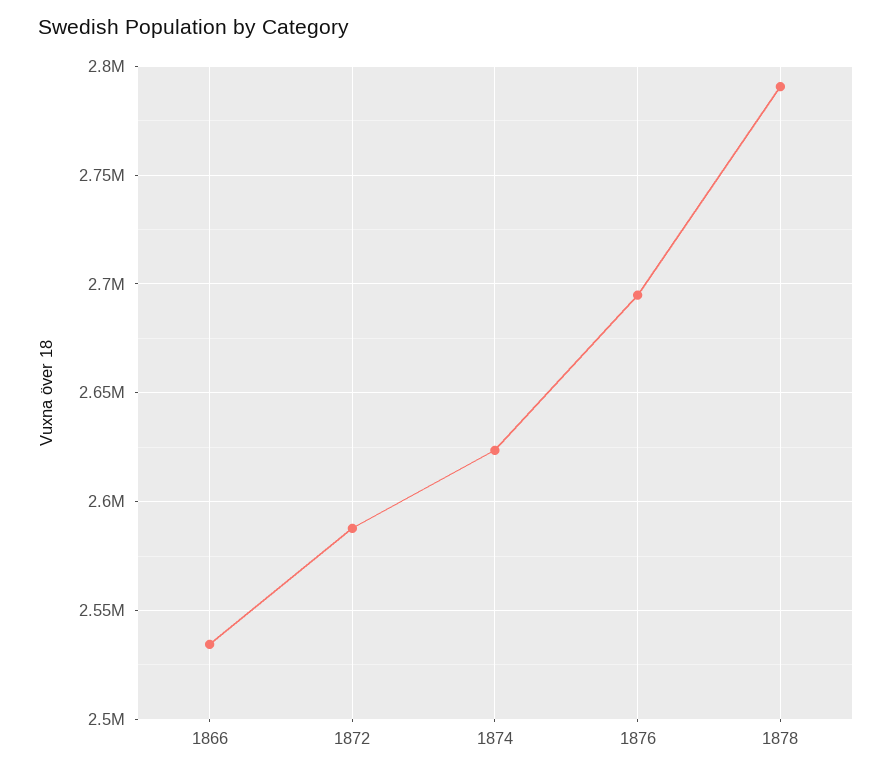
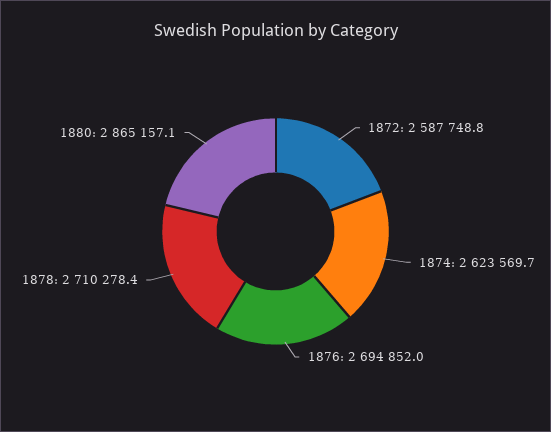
1866: 2535000 -> none
1878: 2790000 -> 2710278.4
1880: none -> 2865157.1

